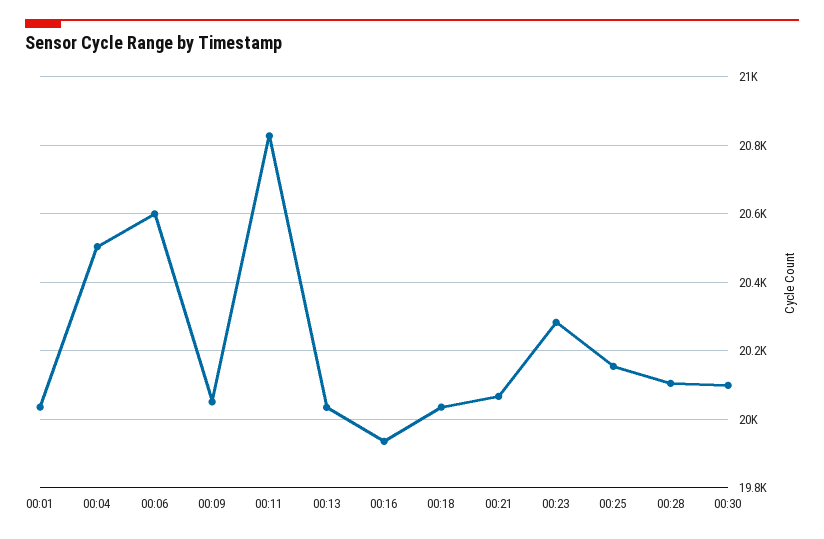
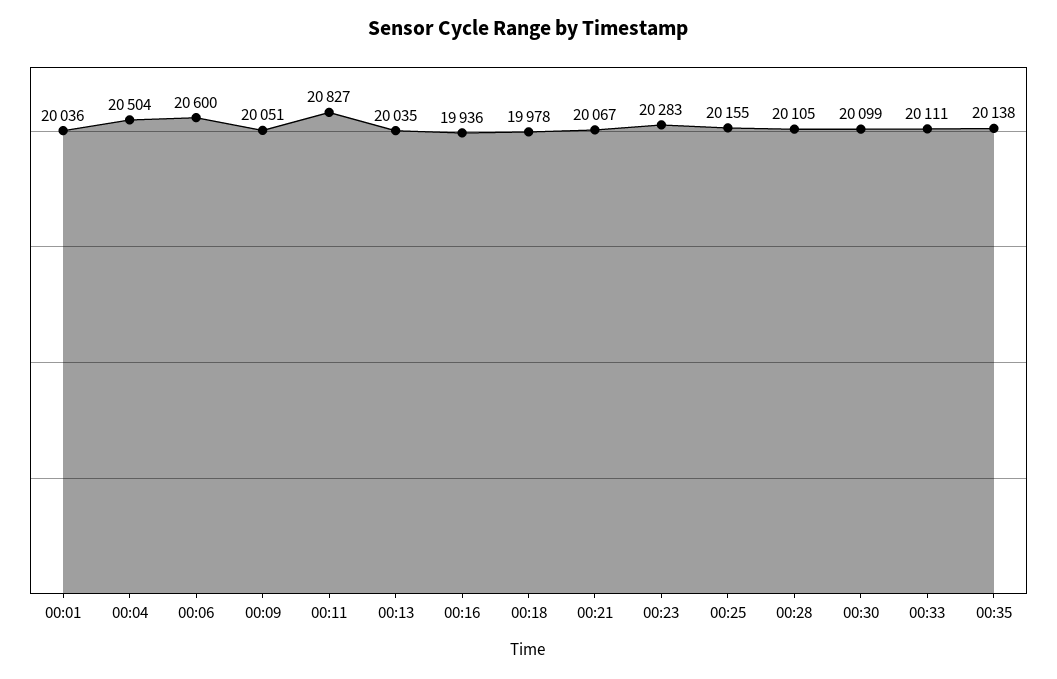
00:18: 20040 -> 19978
00:33: none -> 20111
00:35: none -> 20138

